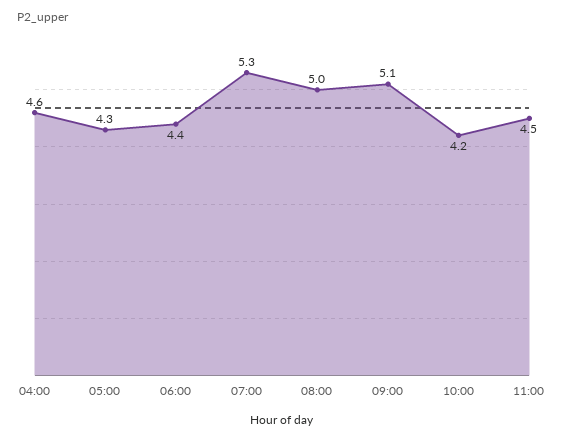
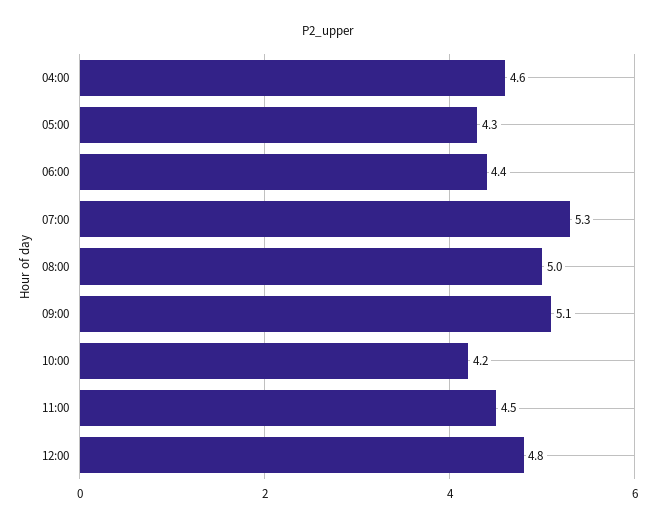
12:00: none -> 4.8

